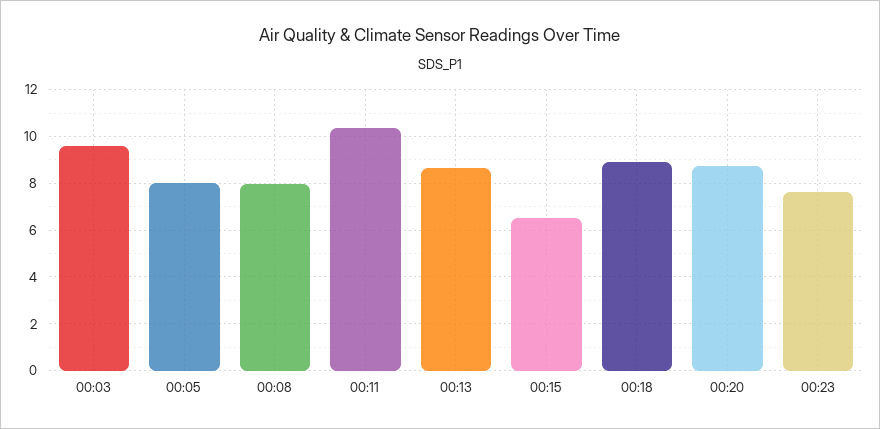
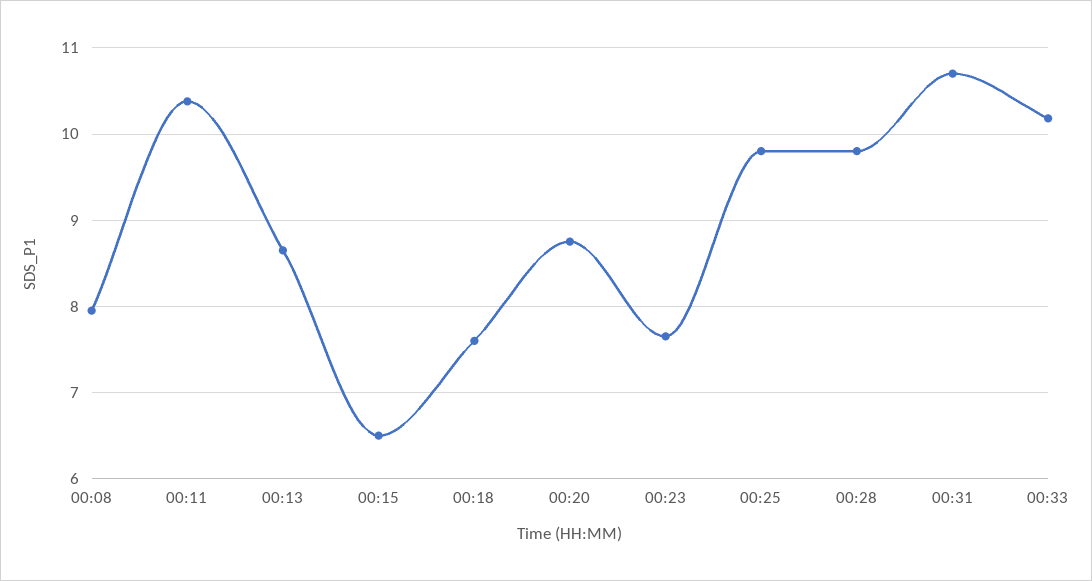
00:03: 9.5 -> none
00:05: 8 -> none
00:18: 9 -> 7.6
00:25: none -> 9.8
00:28: none -> 9.8
00:31: none -> 10.7
00:33: none -> 10.2

